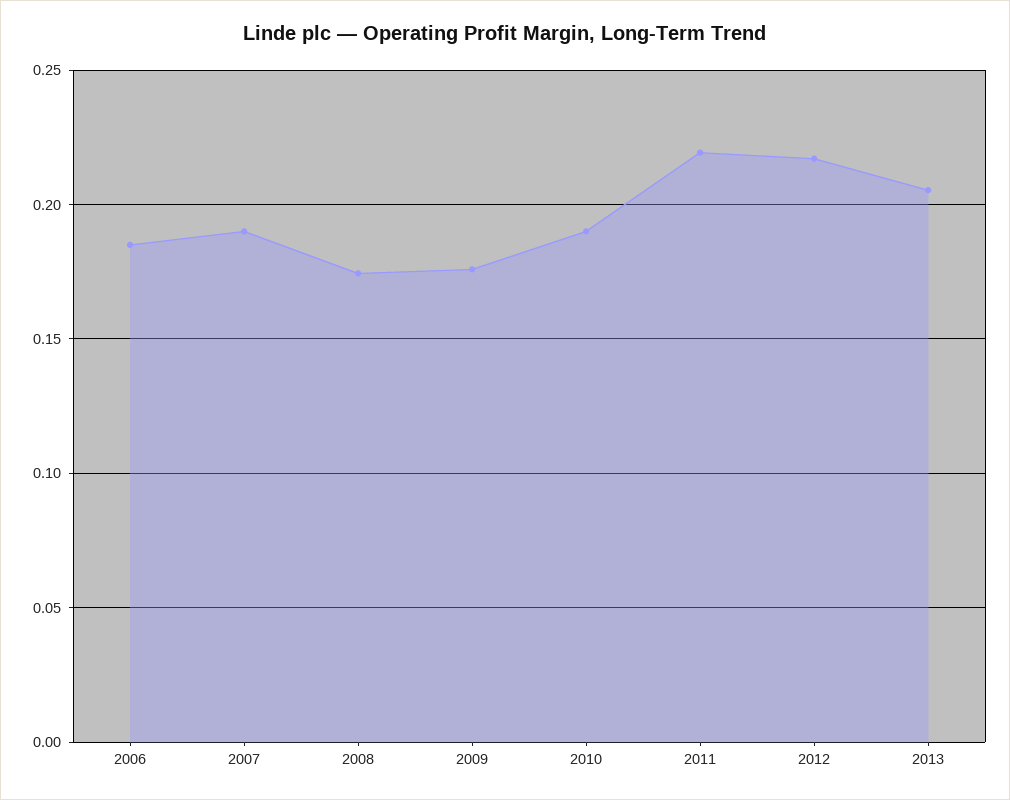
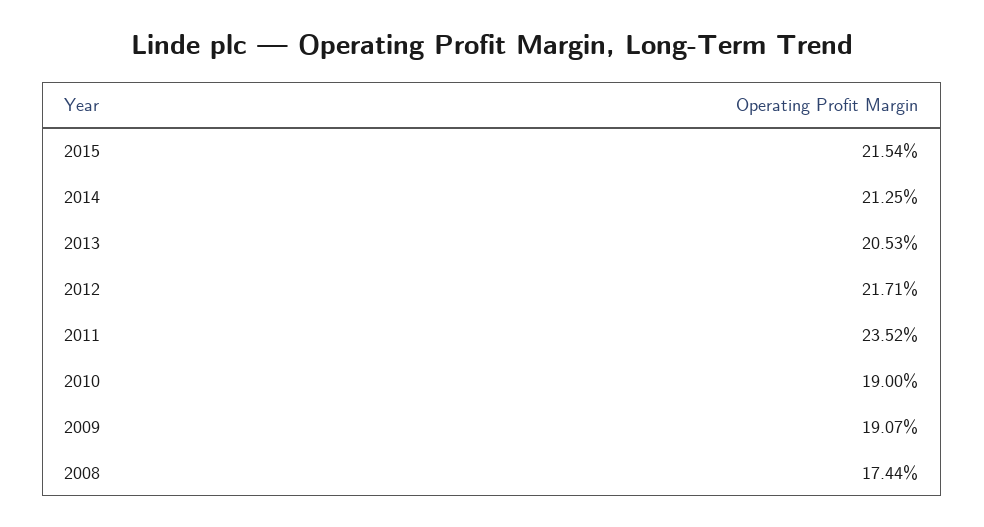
2006: 0.185 -> none
2007: 0.19 -> none
2009: 0.175 -> 0.1907
2011: 0.22 -> 0.2352
2015: none -> 0.2154
2014: none -> 0.2125

